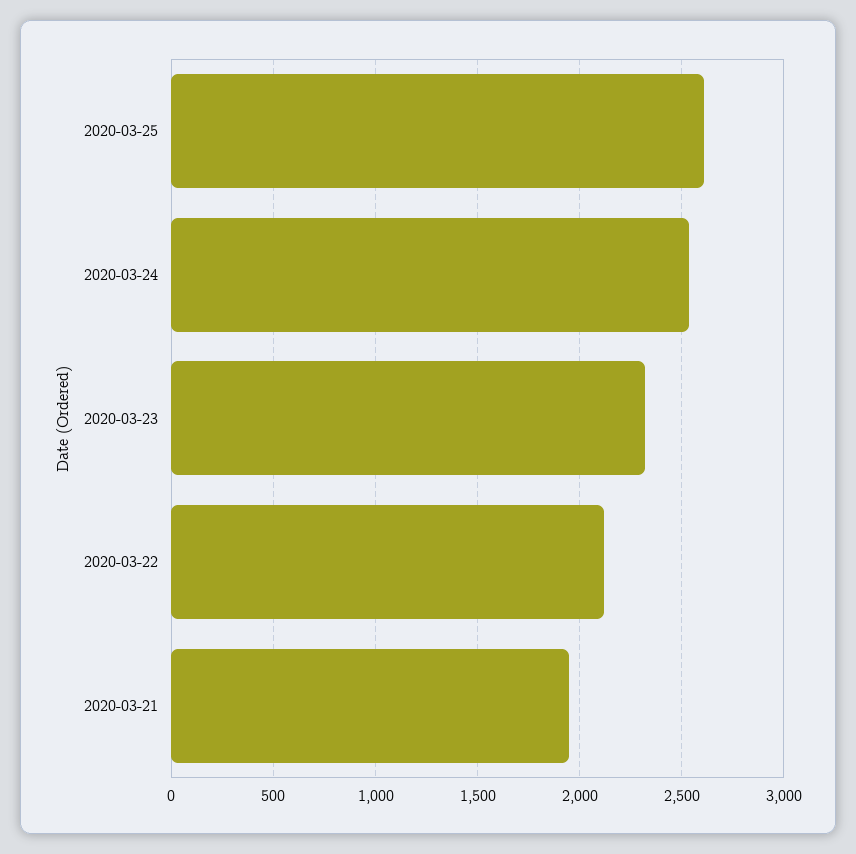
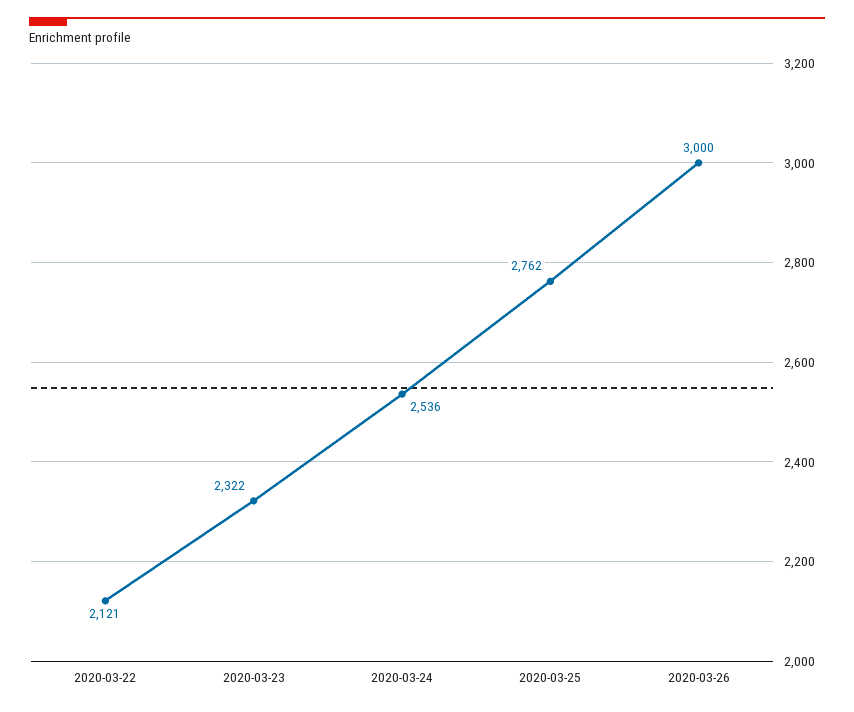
2020-03-25: 2600 -> 2762
2020-03-21: 1950 -> none
2020-03-26: none -> 3000

